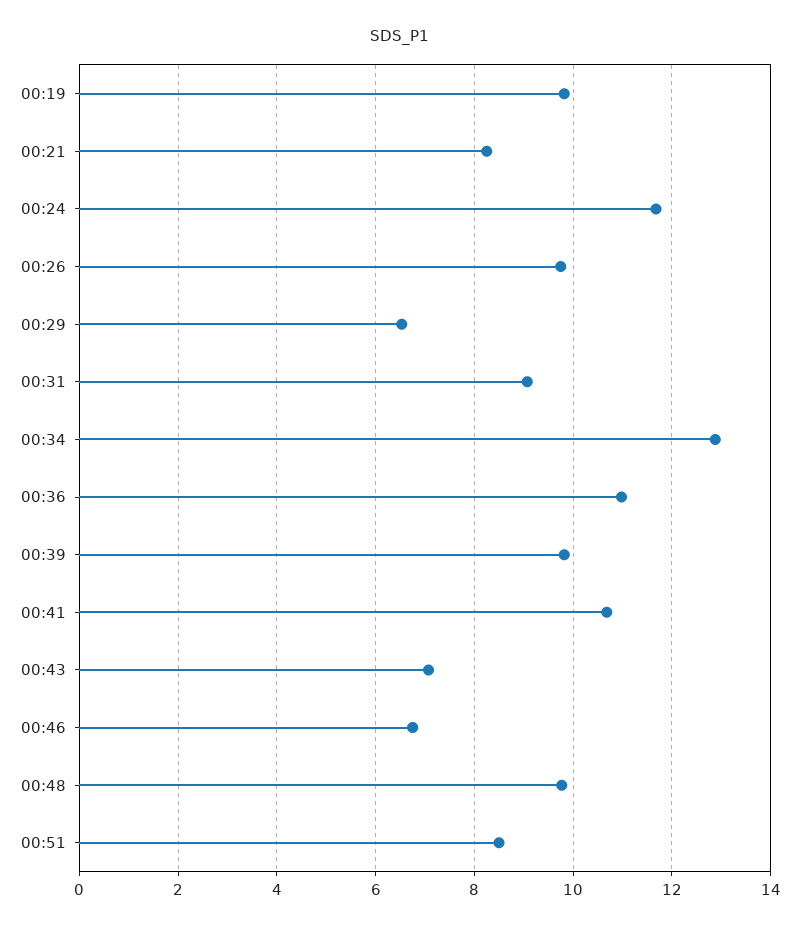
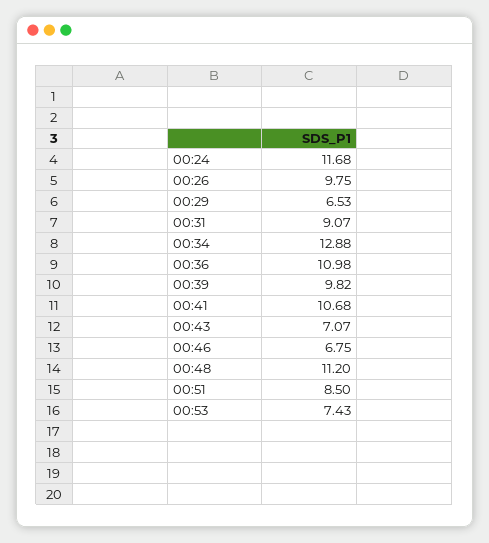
00:19: 9.8 -> none
00:21: 8.2 -> none
00:48: 9.8 -> 11.2
00:53: none -> 7.43

